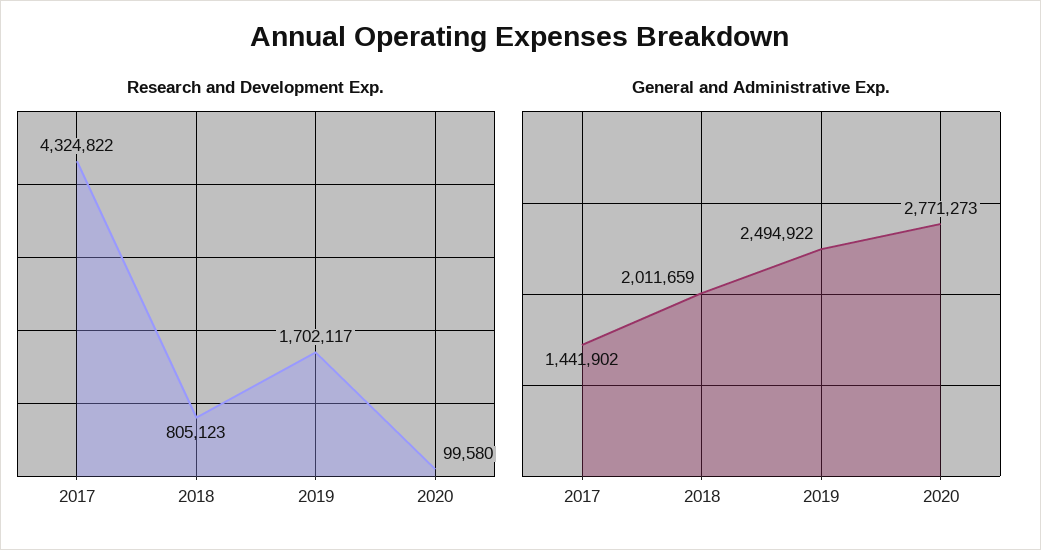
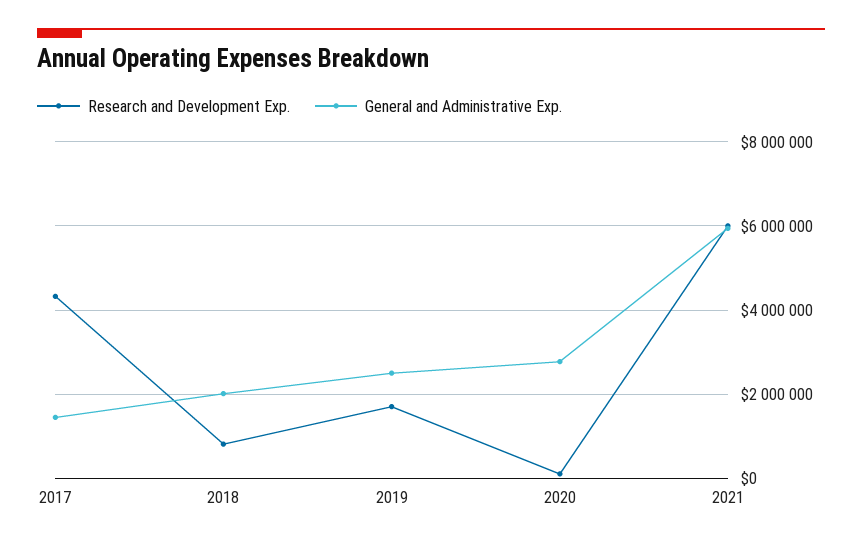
Research and Development Exp., 2021: none -> 6000000
General and Administrative Exp., 2021: none -> 6000000

